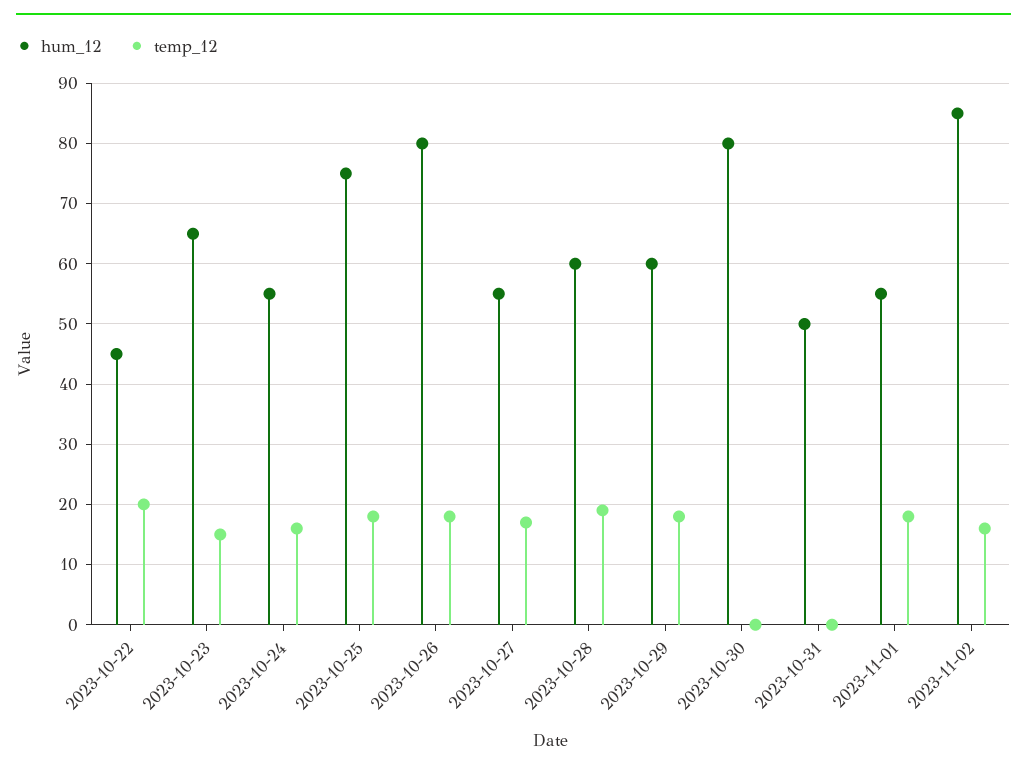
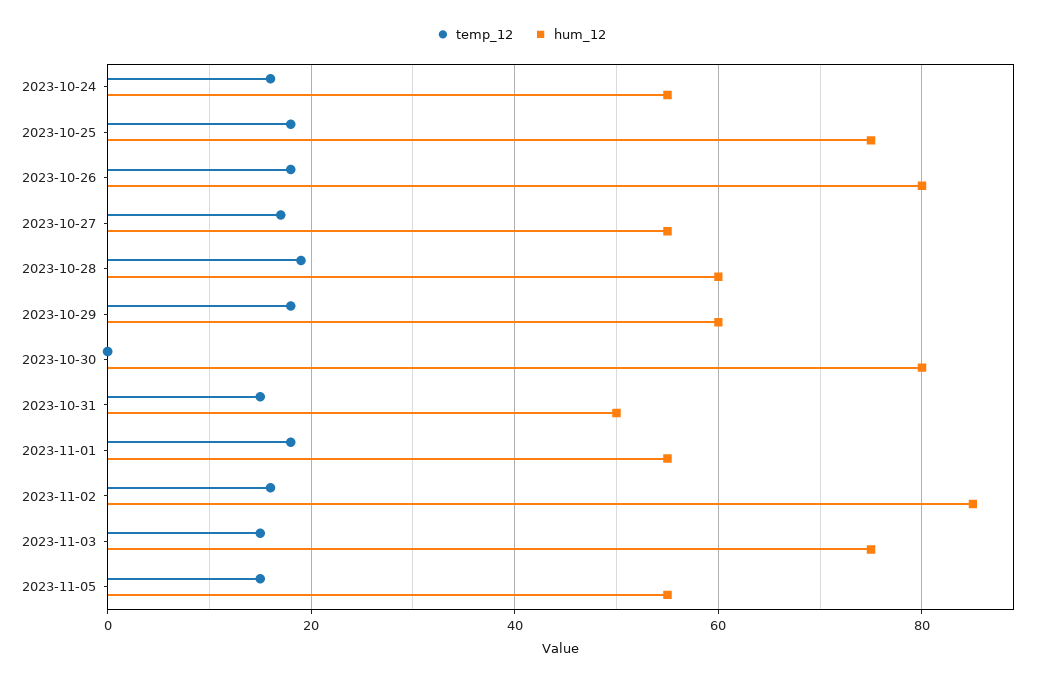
hum_12, 2023-10-22: 45 -> none
temp_12, 2023-10-22: 20 -> none
hum_12, 2023-10-23: 65 -> none
temp_12, 2023-10-23: 15 -> none
temp_12, 2023-10-31: 0 -> 15
temp_12, 2023-11-03: none -> 15
hum_12, 2023-11-03: none -> 75
temp_12, 2023-11-05: none -> 15
hum_12, 2023-11-05: none -> 55

